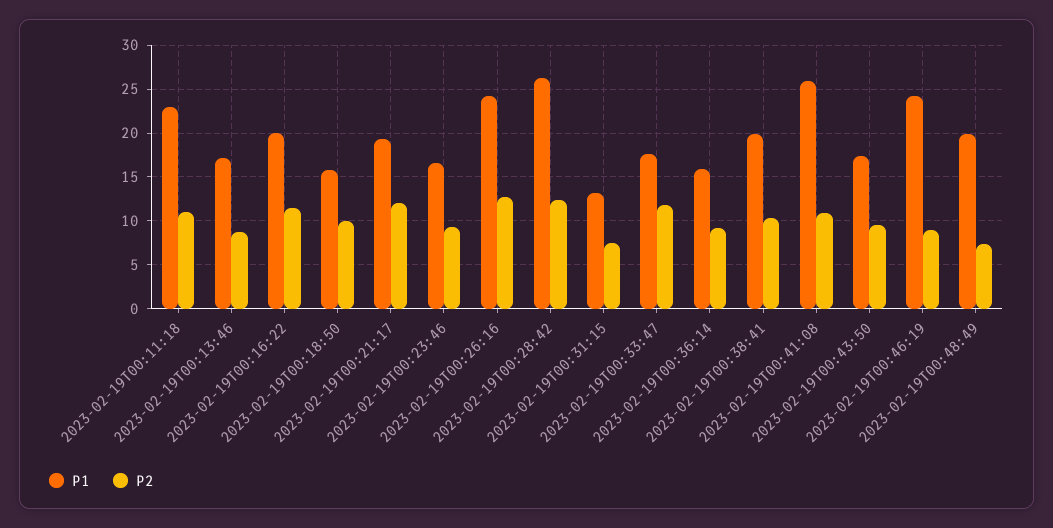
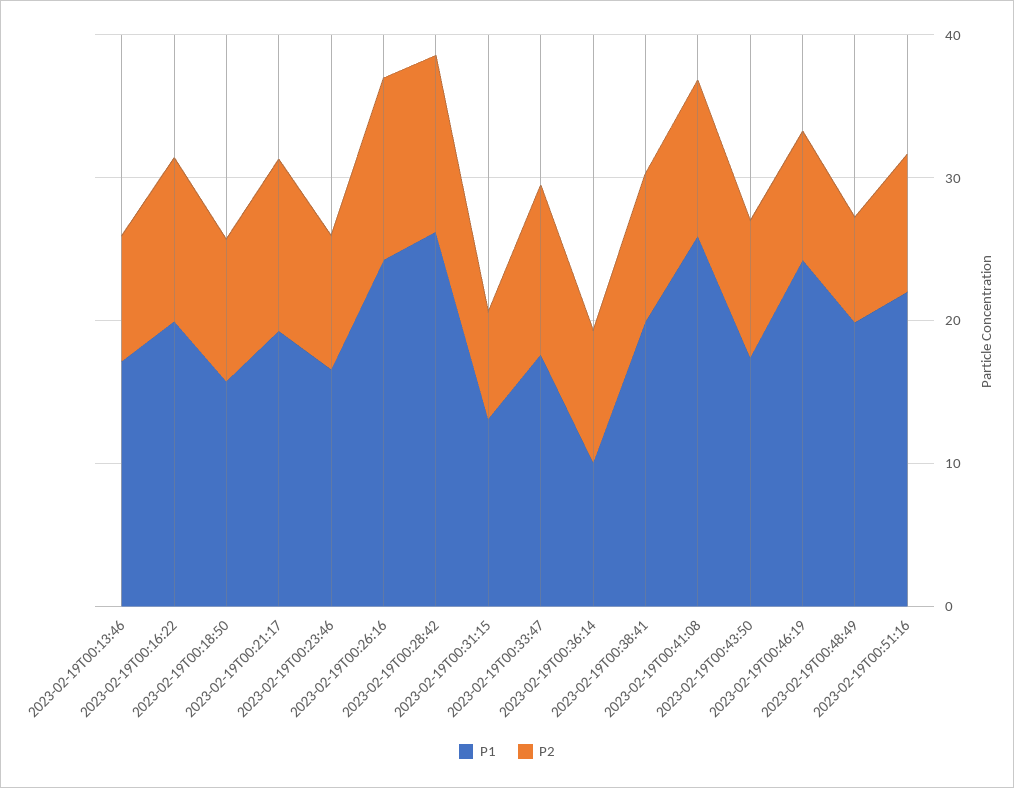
P1, 2023-02-19T00:11:18: 23 -> none
P2, 2023-02-19T00:11:18: 11 -> none
P1, 2023-02-19T00:36:14: 16 -> 10
P1, 2023-02-19T00:51:16: none -> 22
P2, 2023-02-19T00:51:16: none -> 10

